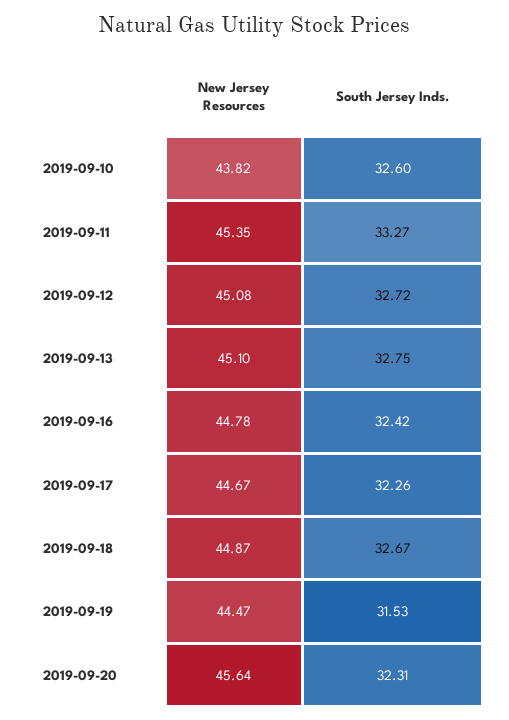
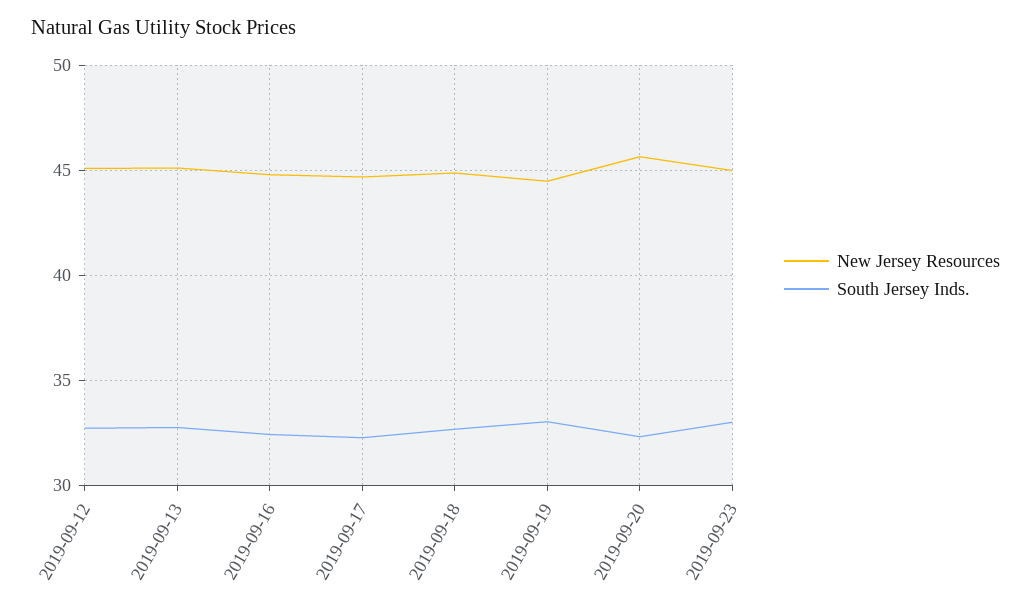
New Jersey Resources, 2019-09-10: 43.82 -> none
South Jersey Inds., 2019-09-10: 32.6 -> none
New Jersey Resources, 2019-09-11: 45.35 -> none
South Jersey Inds., 2019-09-11: 33.27 -> none
South Jersey Inds., 2019-09-19: 31.53 -> 33
New Jersey Resources, 2019-09-23: none -> 45
South Jersey Inds., 2019-09-23: none -> 33

